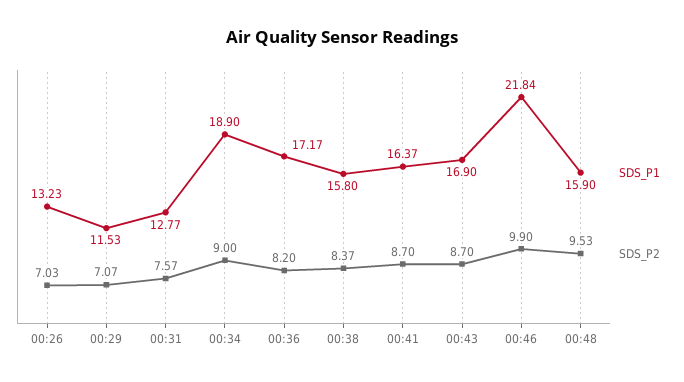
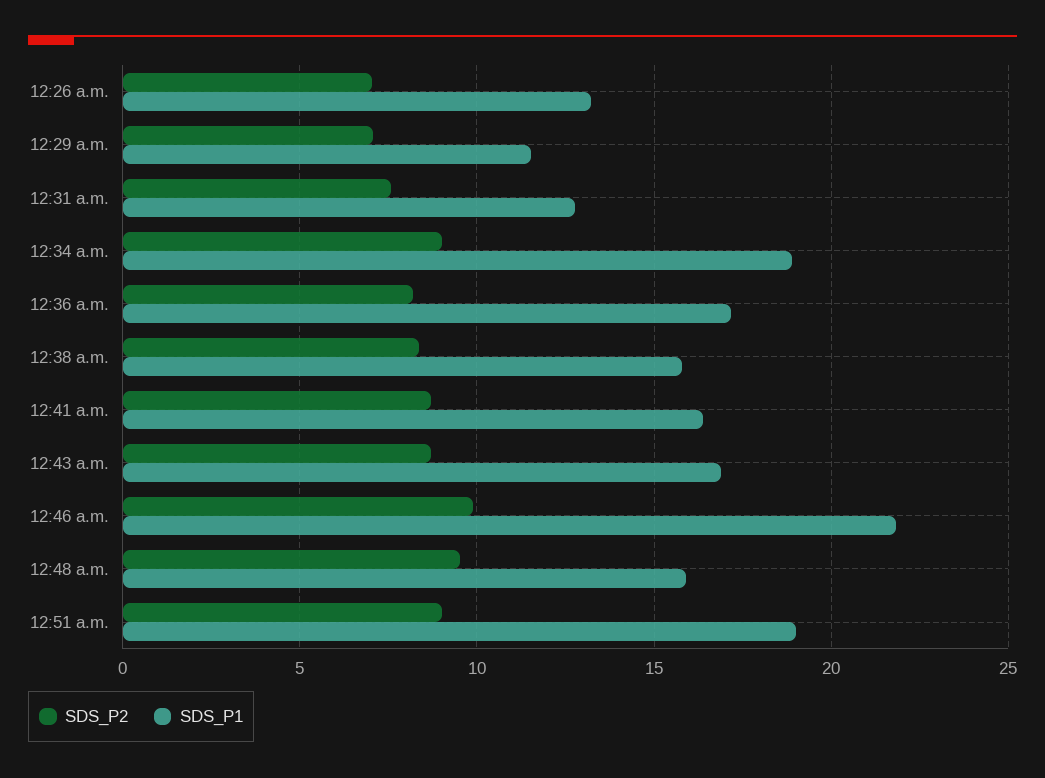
SDS_P2, 12:51 a.m.: none -> 9
SDS_P1, 12:51 a.m.: none -> 19

